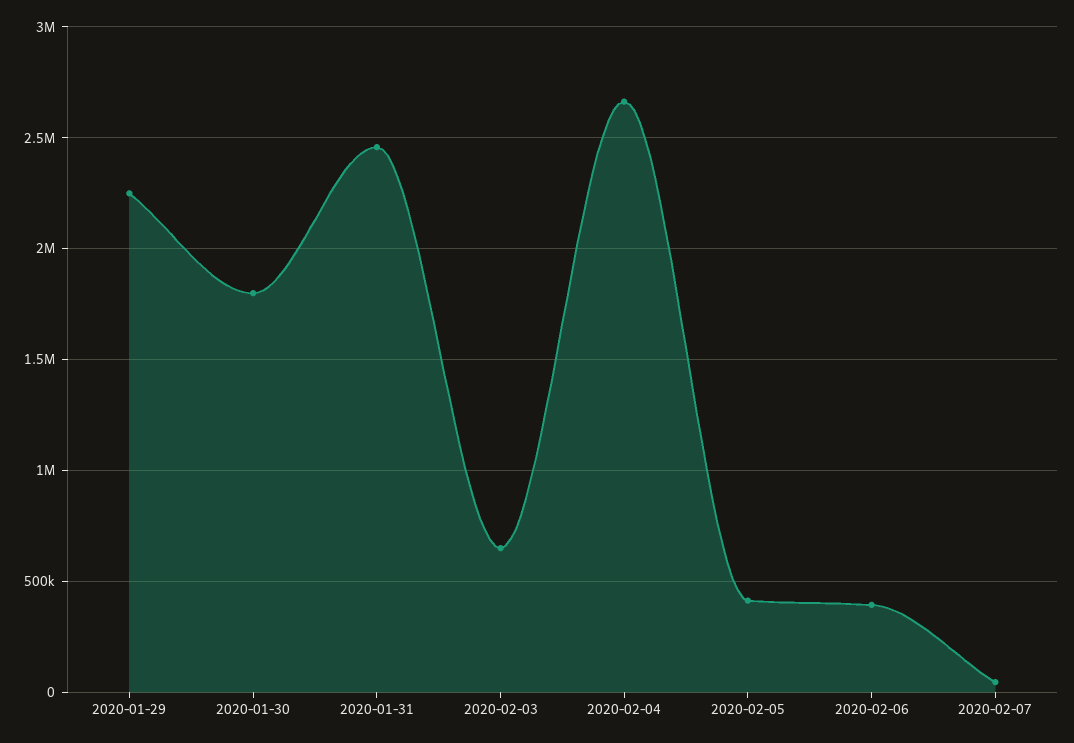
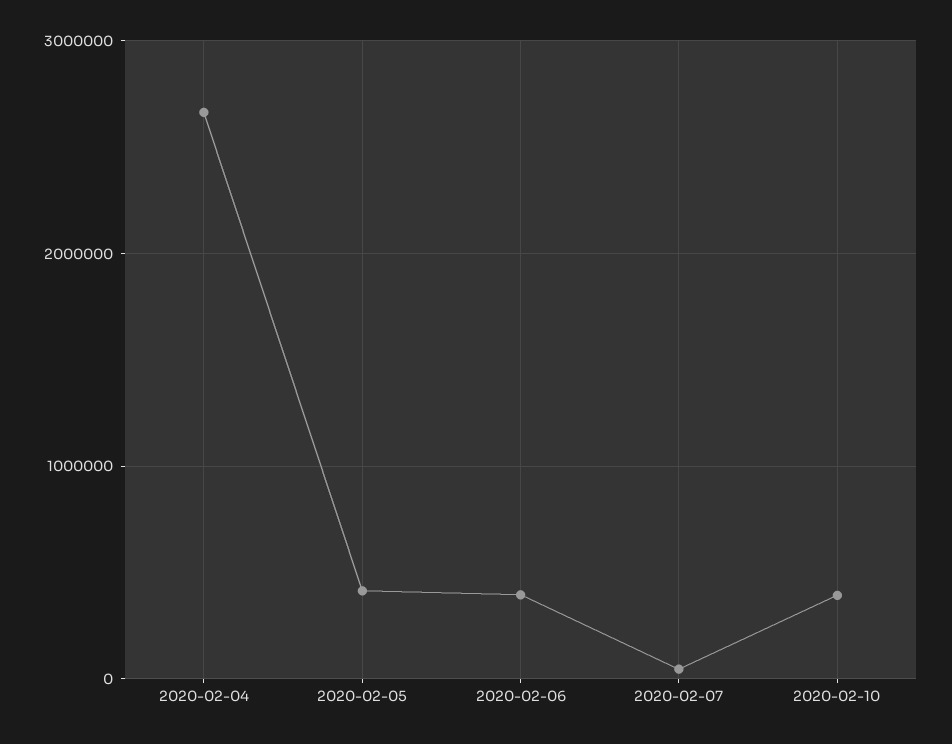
2020-01-29: 2250000 -> none
2020-01-30: 1800000 -> none
2020-01-31: 2450000 -> none
2020-02-03: 650000 -> none
2020-02-10: none -> 400000

